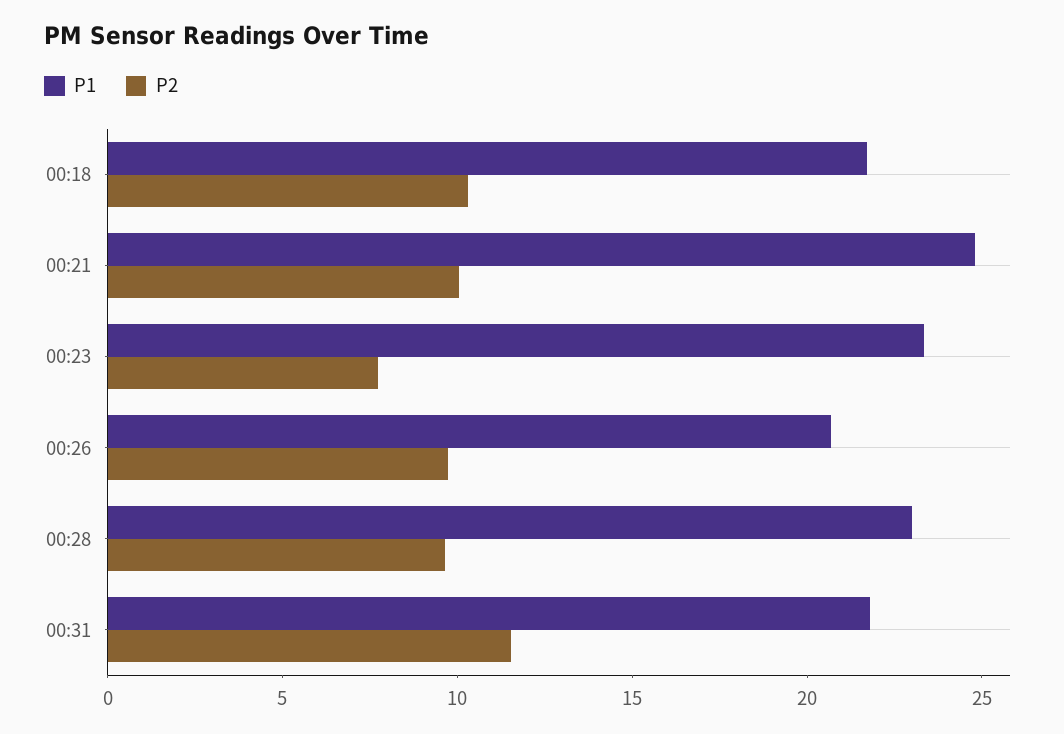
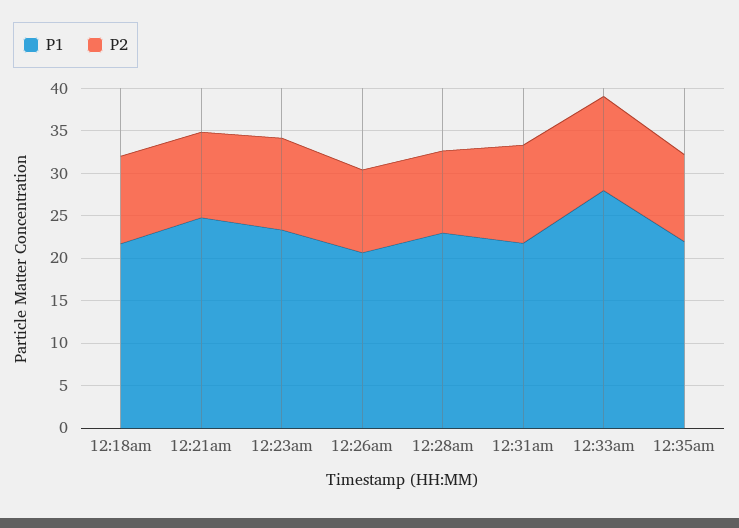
P2, 00:23: 8 -> 11
P1, 12:33am: none -> 28
P2, 12:33am: none -> 11
P1, 12:35am: none -> 22
P2, 12:35am: none -> 10

